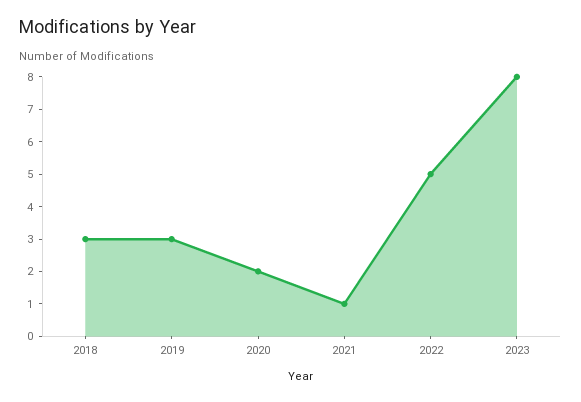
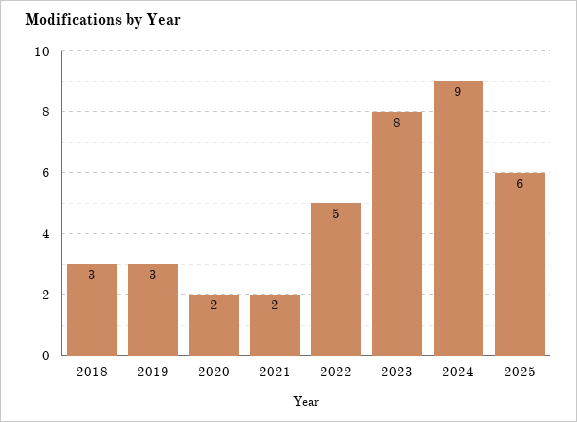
2021: 1 -> 2
2024: none -> 9
2025: none -> 6

